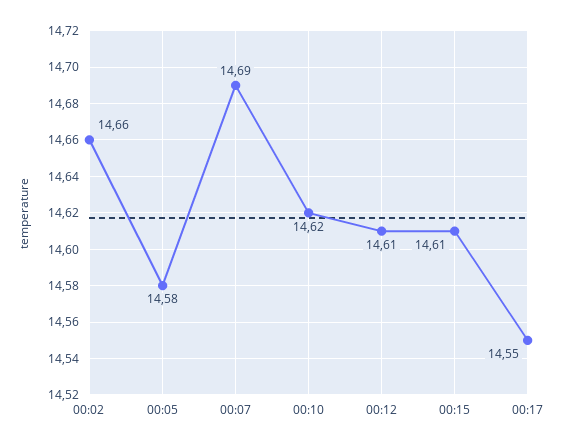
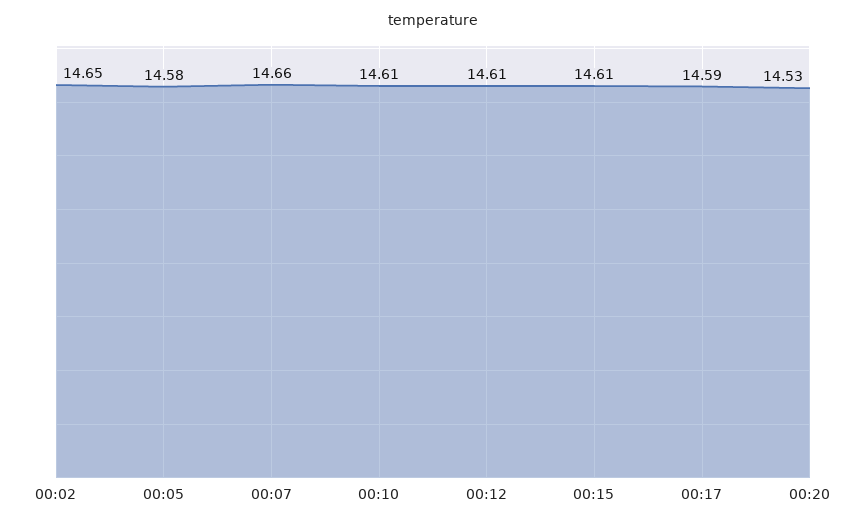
00:02: 14.66 -> 14.65
00:07: 14.69 -> 14.66
00:10: 14.62 -> 14.61
00:17: 14.55 -> 14.59
00:20: none -> 14.53

